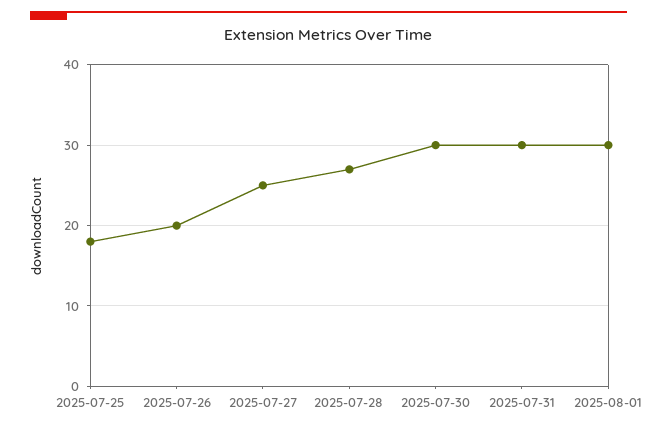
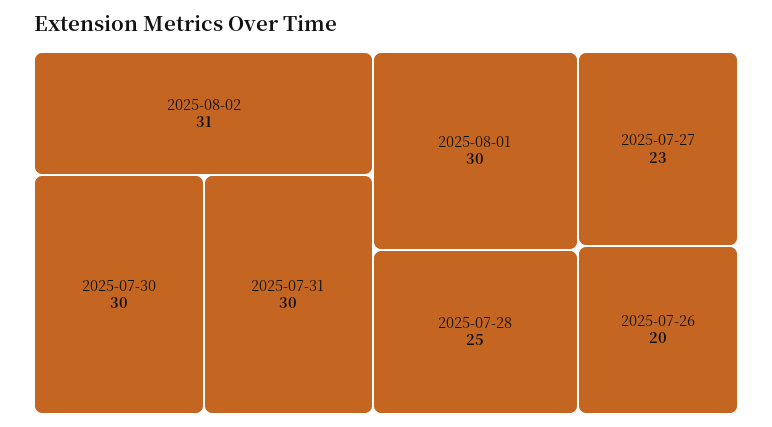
2025-07-25: 18 -> none
2025-07-27: 25 -> 23
2025-07-28: 27 -> 25
2025-08-02: none -> 31

